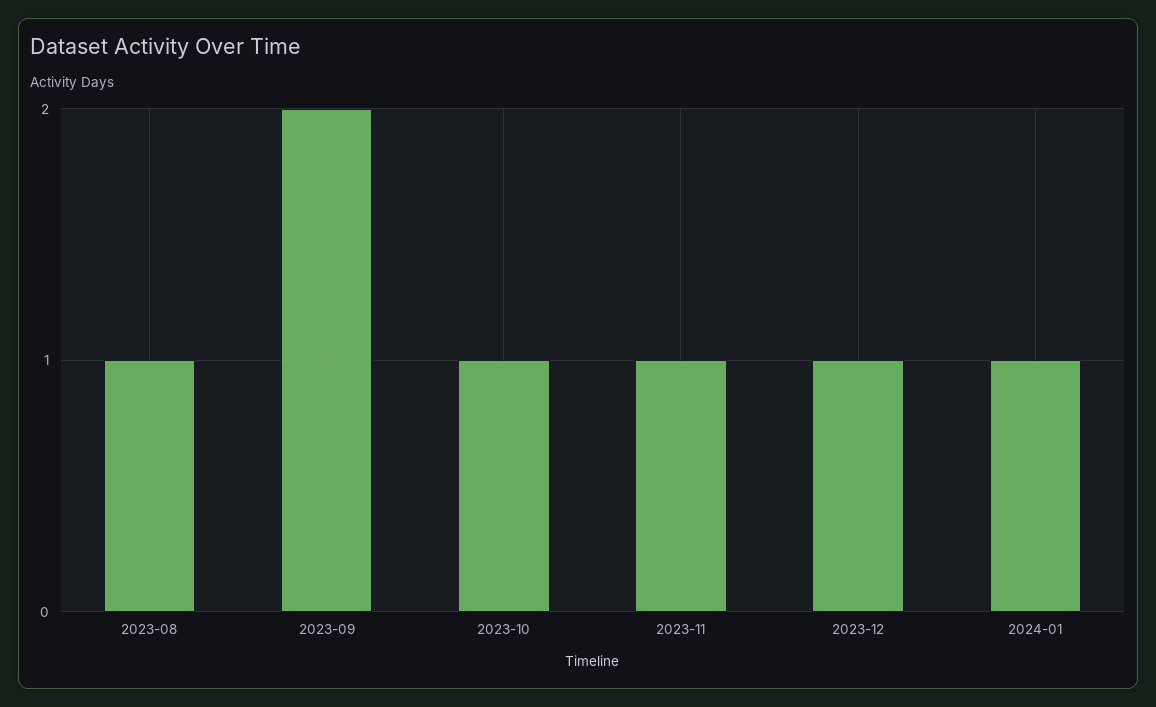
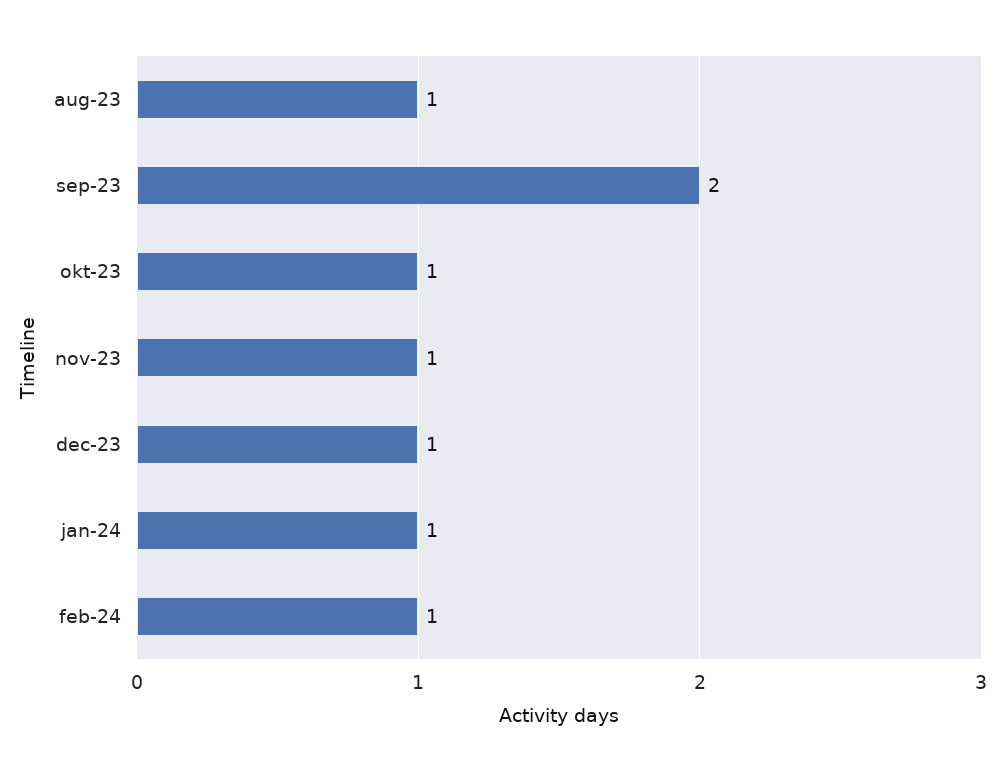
feb-24: none -> 1

